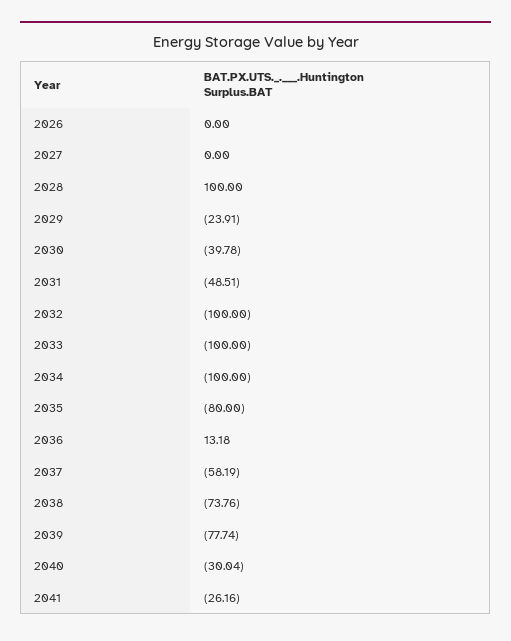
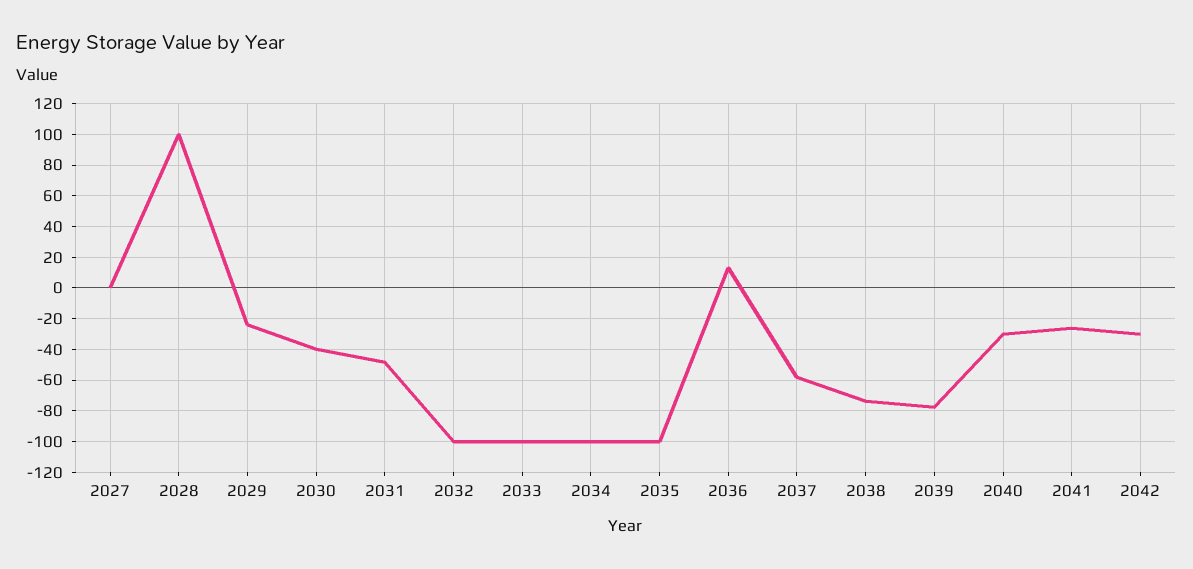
2026: 0 -> none
2035: -80 -> -100
2042: none -> -30

